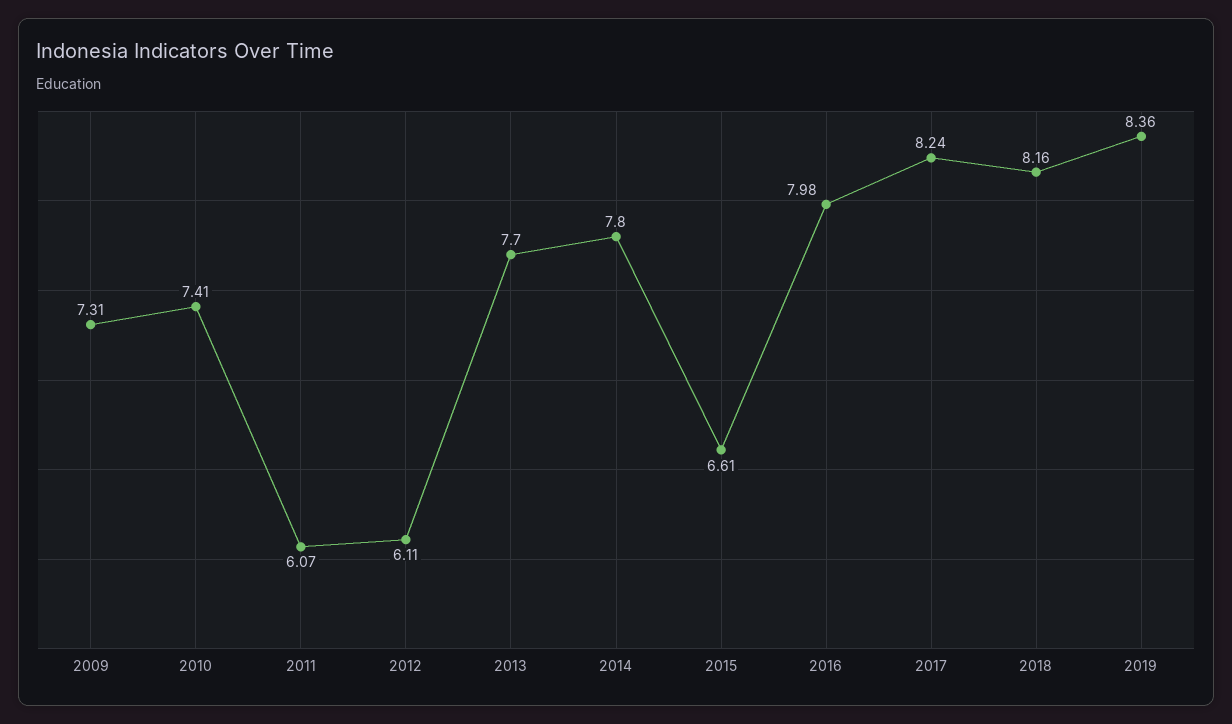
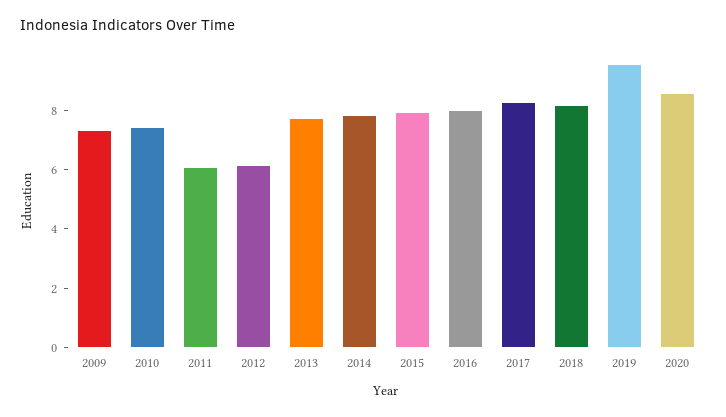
2015: 6.61 -> 8
2019: 8.36 -> 9.5
2020: none -> 8.5

